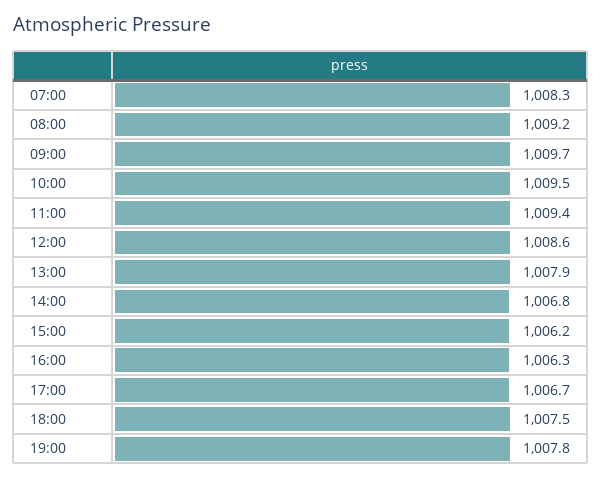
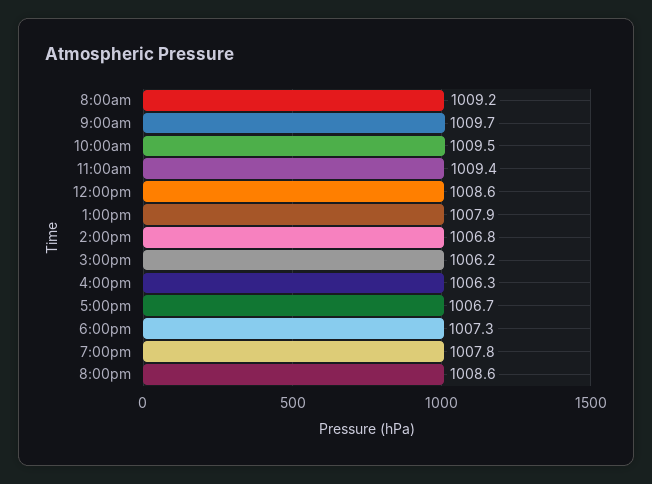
07:00: 1008.3 -> none
18:00: 1007.5 -> 1007.3
8:00pm: none -> 1008.6

